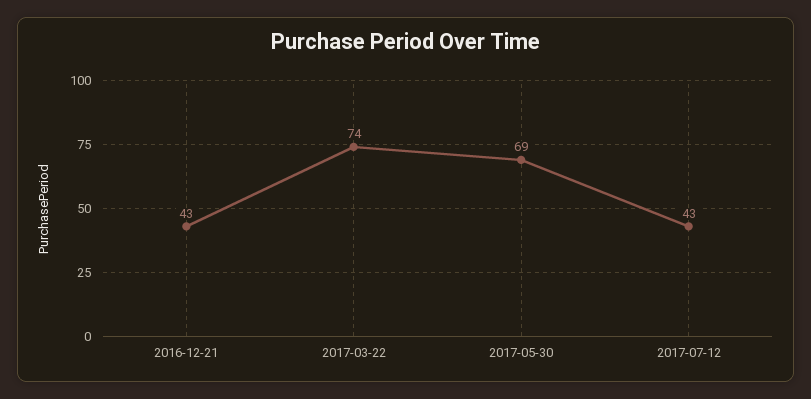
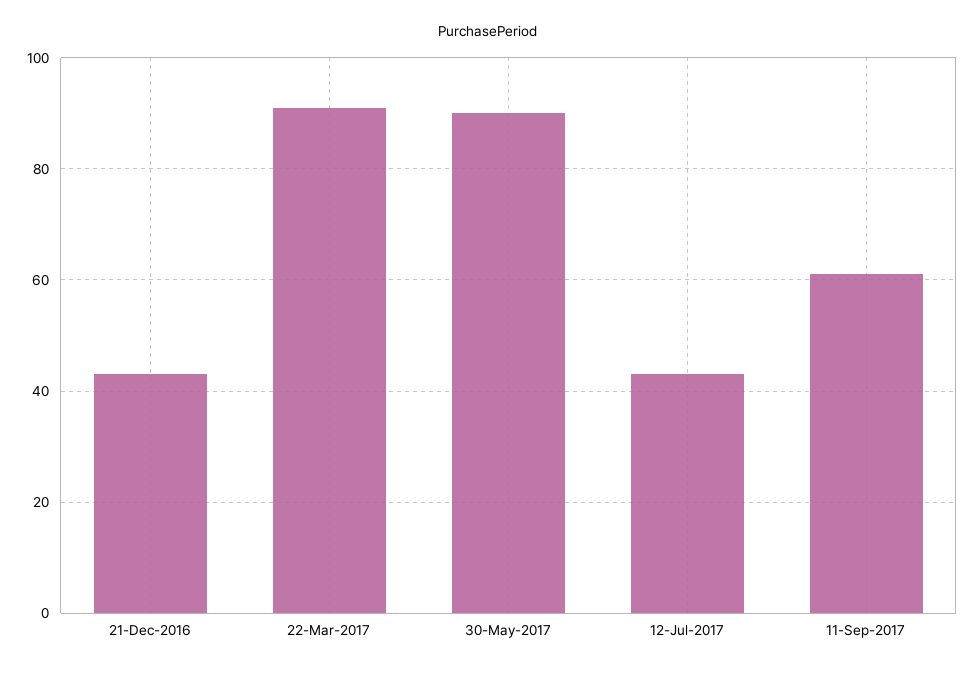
2017-03-22: 74 -> 90
2017-05-30: 69 -> 90
11-Sep-2017: none -> 60

